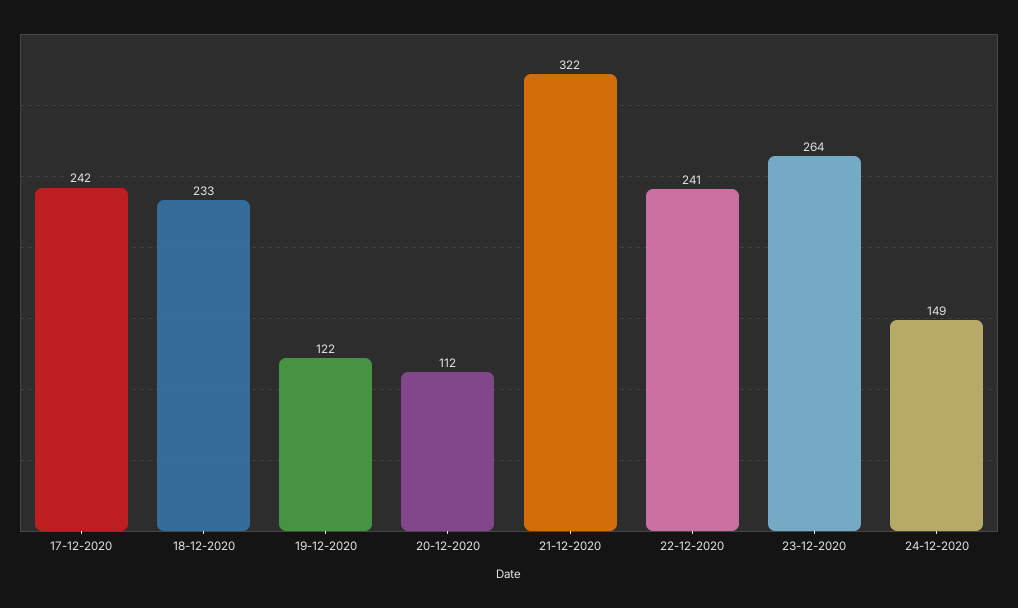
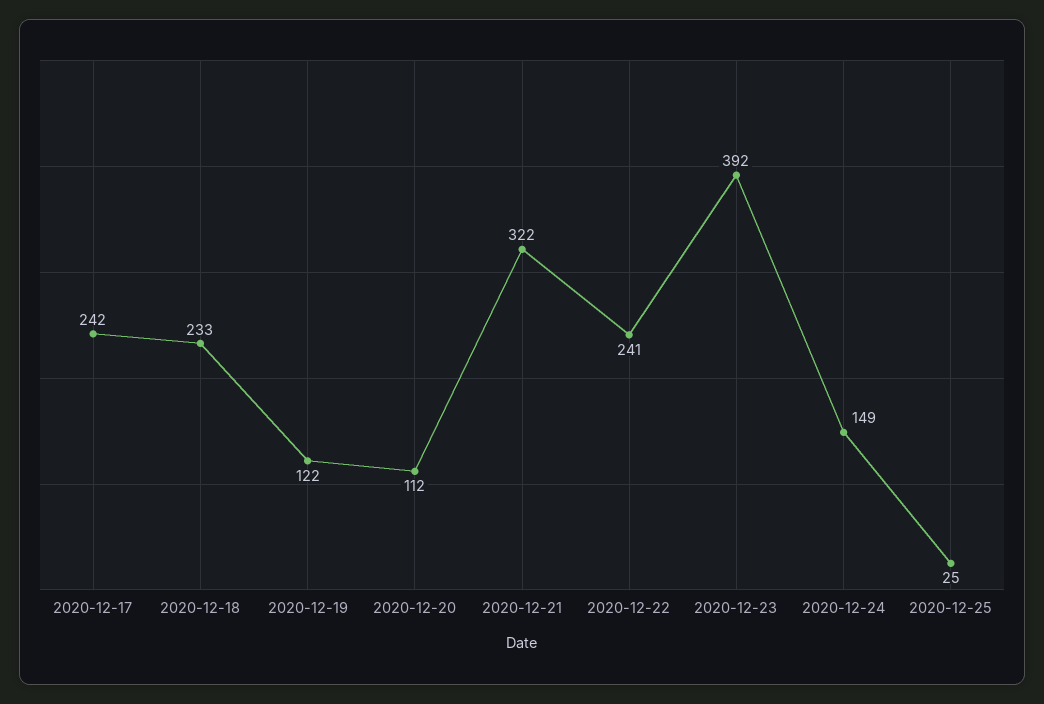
23-12-2020: 264 -> 392
2020-12-25: none -> 25

